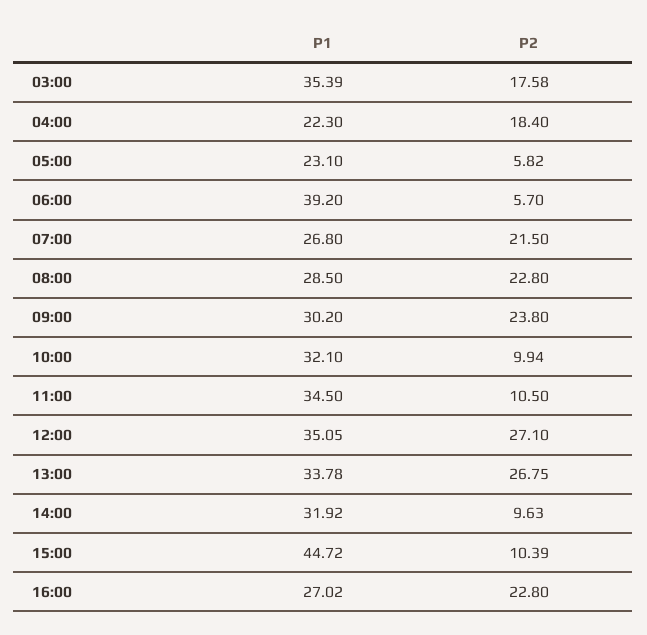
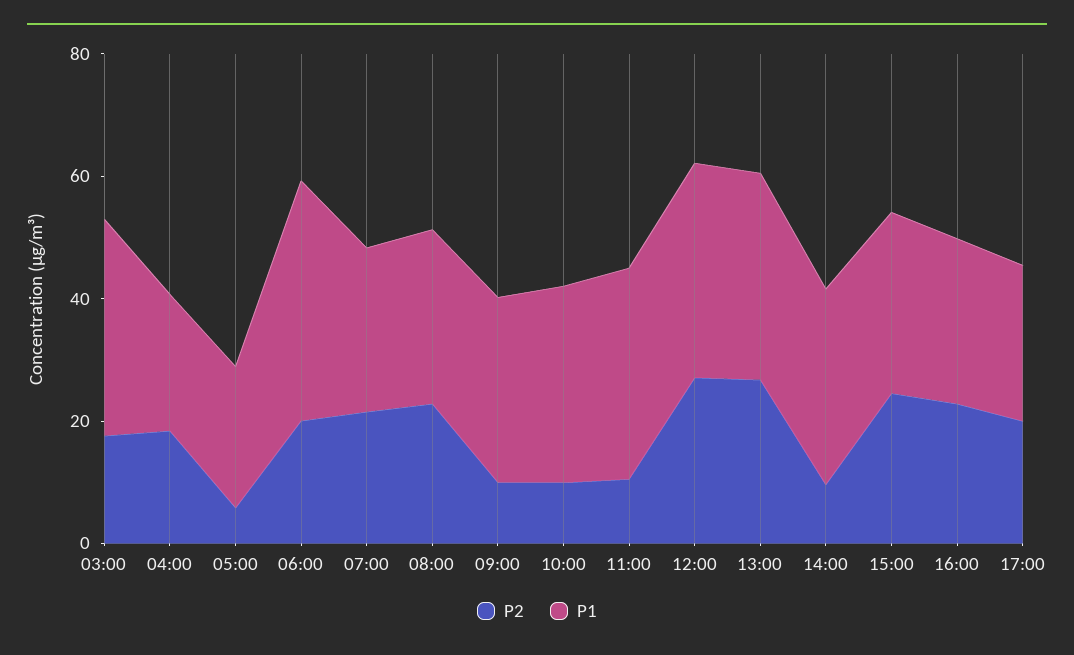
P2, 06:00: 5.7 -> 20
P2, 09:00: 23.8 -> 10
P1, 15:00: 44.72 -> 30
P2, 15:00: 10.39 -> 25
P2, 17:00: none -> 20
P1, 17:00: none -> 25

